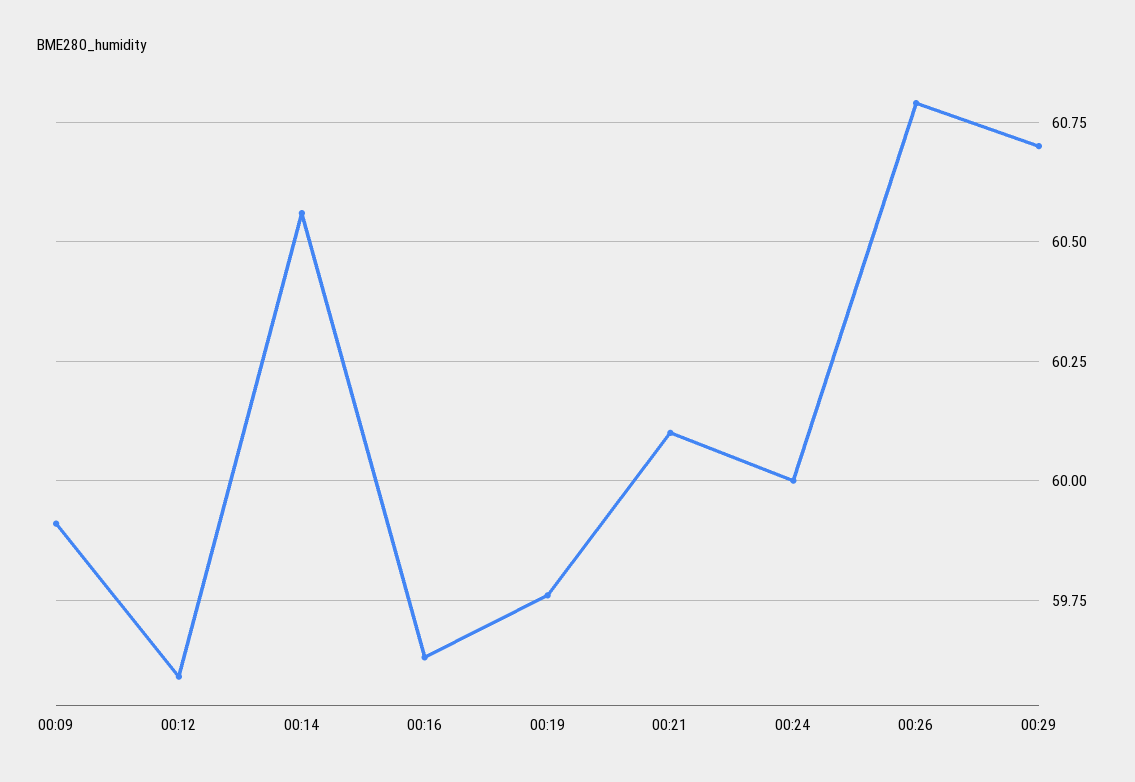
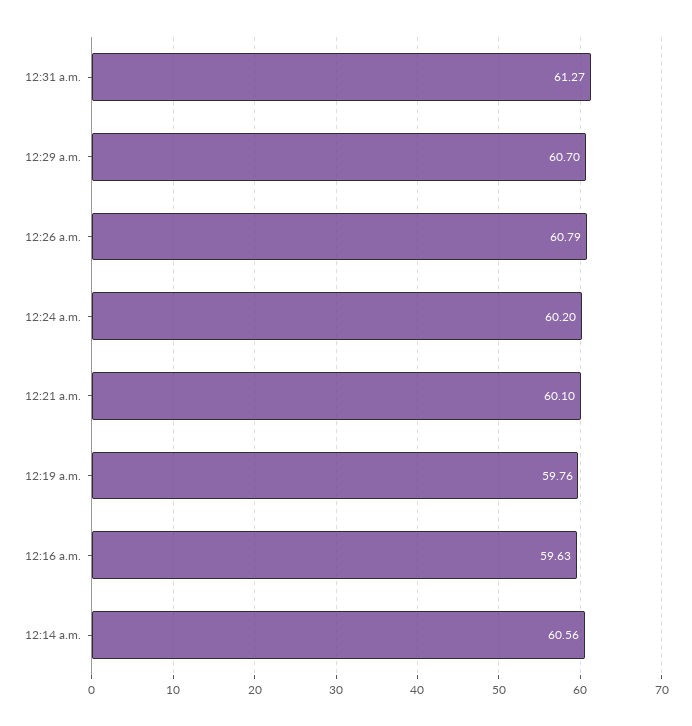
00:09: 59.9 -> none
00:12: 59.6 -> none
00:24: 60 -> 60.2
12:31 a.m.: none -> 61.27

